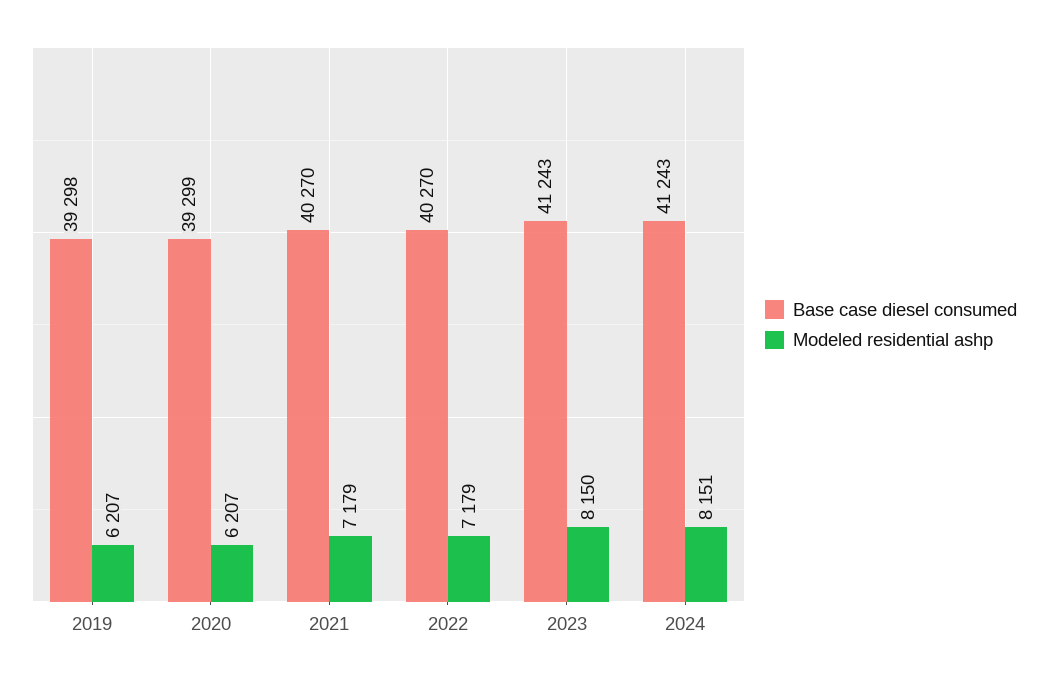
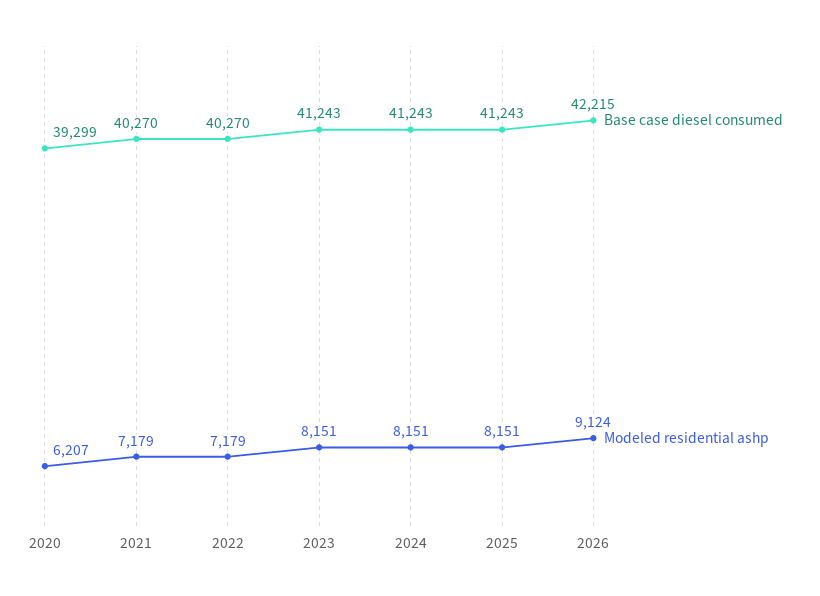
Base case diesel consumed, 2019: 39298 -> none
Modeled residential ashp, 2019: 6207 -> none
Modeled residential ashp, 2023: 8150 -> 8151
Base case diesel consumed, 2025: none -> 41243
Modeled residential ashp, 2025: none -> 8151
Base case diesel consumed, 2026: none -> 42215
Modeled residential ashp, 2026: none -> 9124

